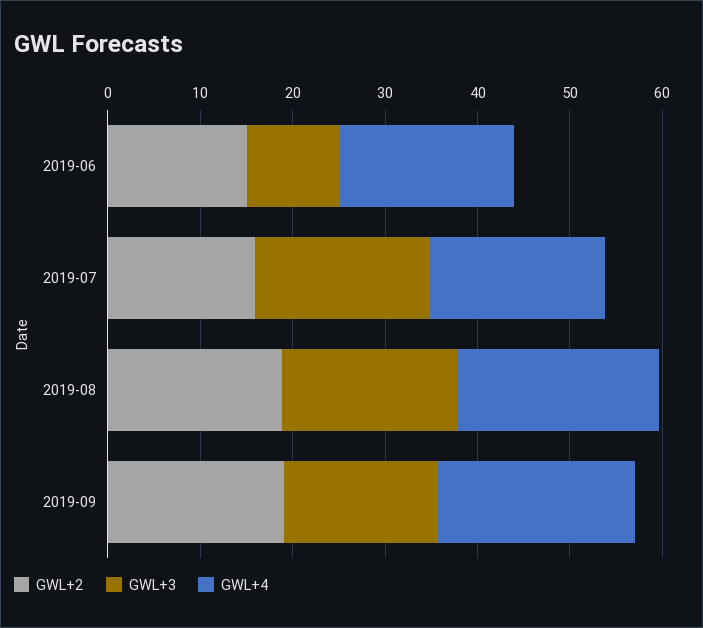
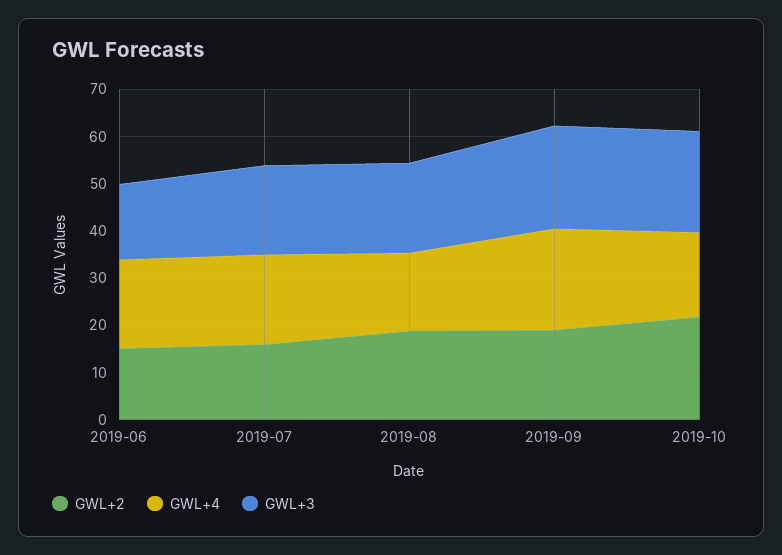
GWL+3, 2019-06: 10 -> 16
GWL+4, 2019-08: 22 -> 16
GWL+3, 2019-09: 16 -> 22
GWL+2, 2019-10: none -> 22
GWL+4, 2019-10: none -> 18
GWL+3, 2019-10: none -> 22

